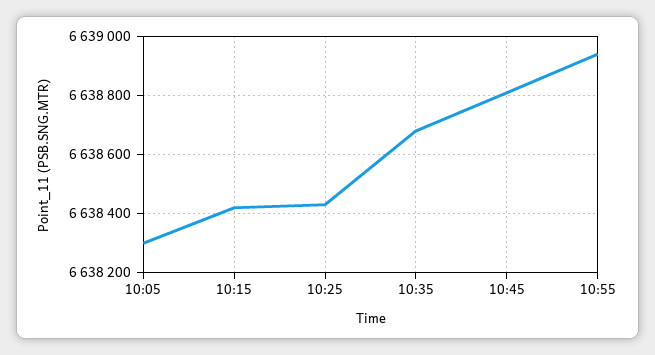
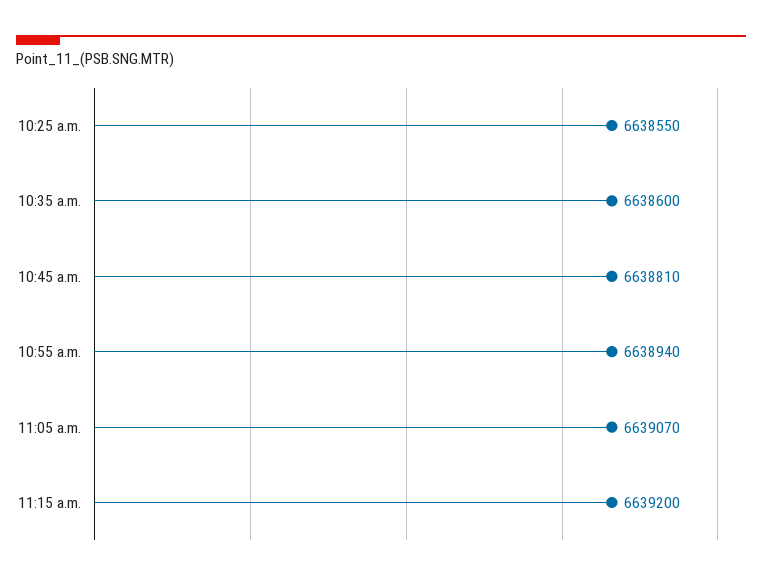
10:05: 6638300 -> none
10:15: 6638425 -> none
10:25: 6638425 -> 6638550
10:35: 6638675 -> 6638600
11:05 a.m.: none -> 6639070
11:15 a.m.: none -> 6639200

